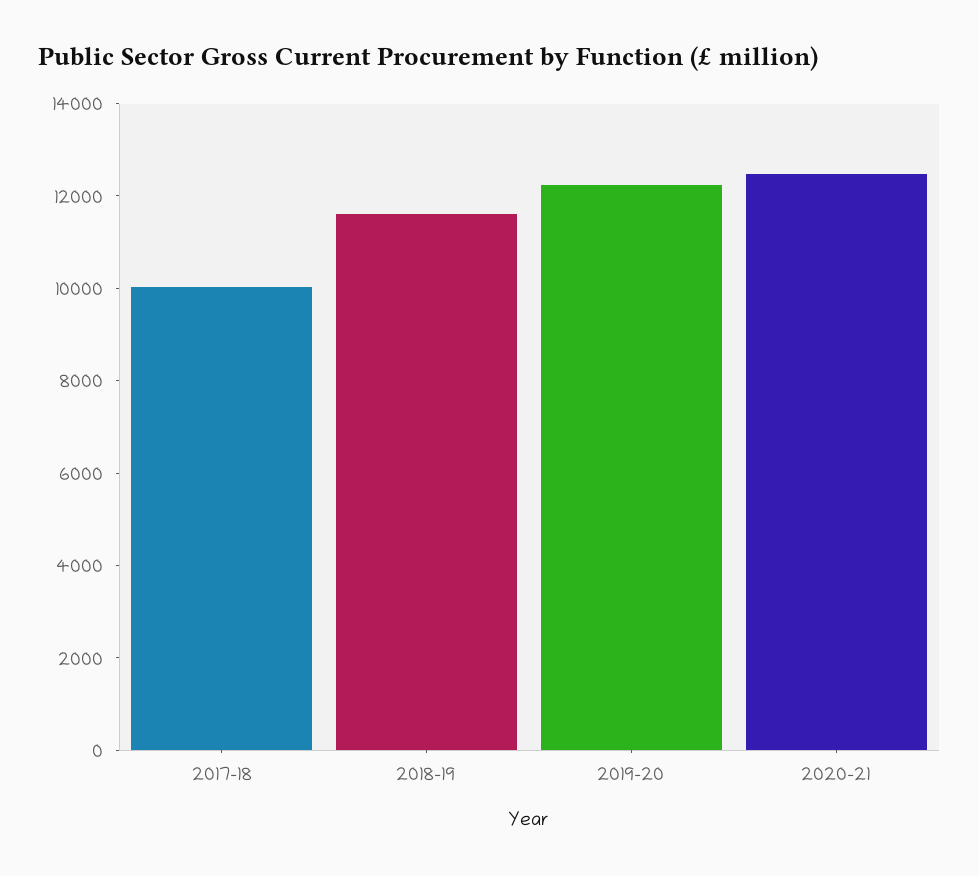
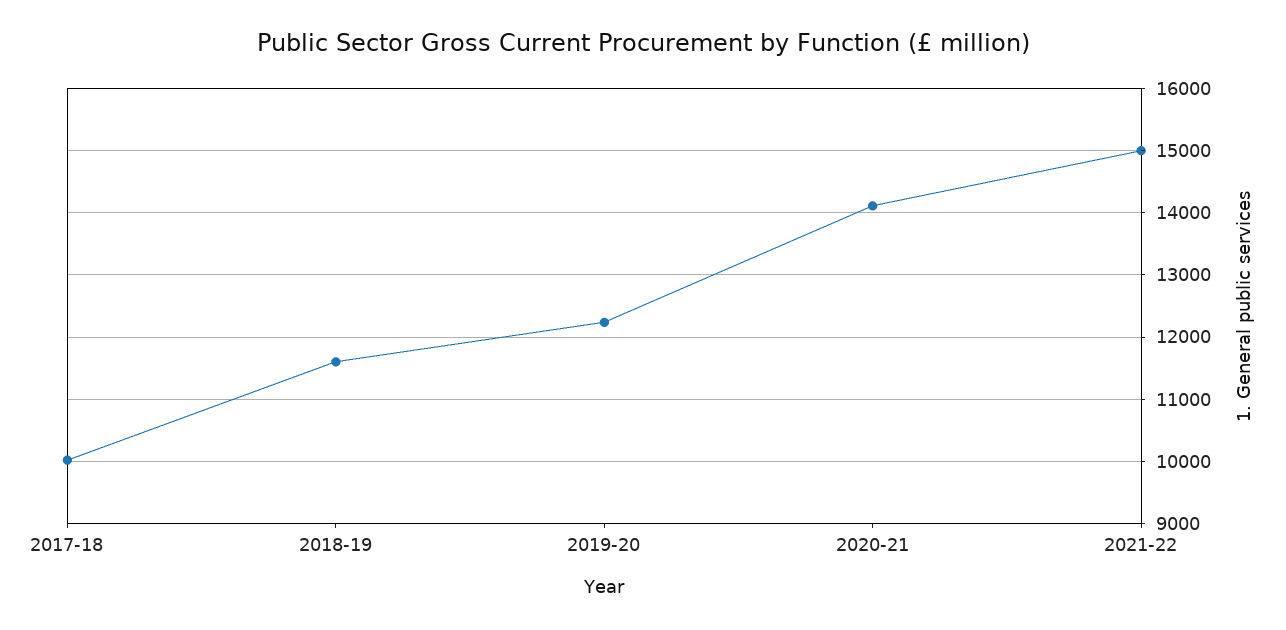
2020-21: 12500 -> 14100
2021-22: none -> 15000

